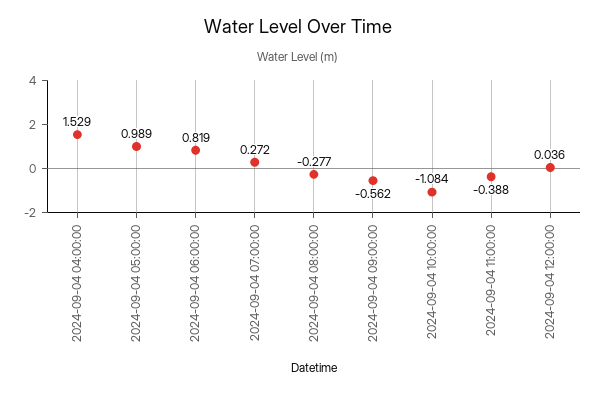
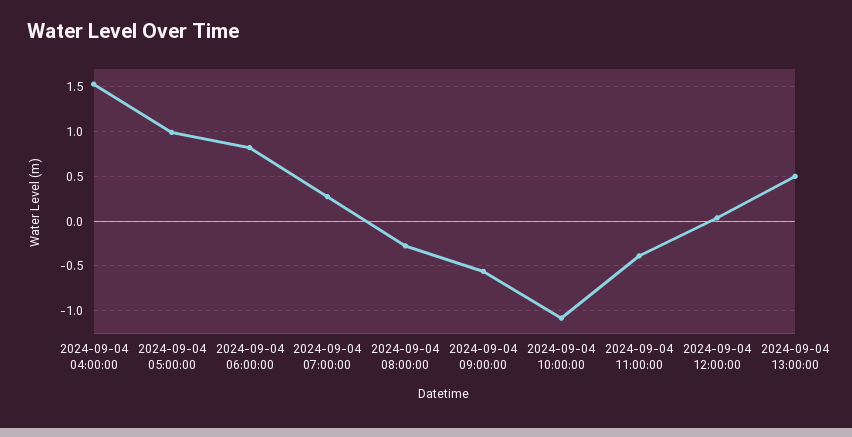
2024-09-04 13:00:00: none -> 0.5

